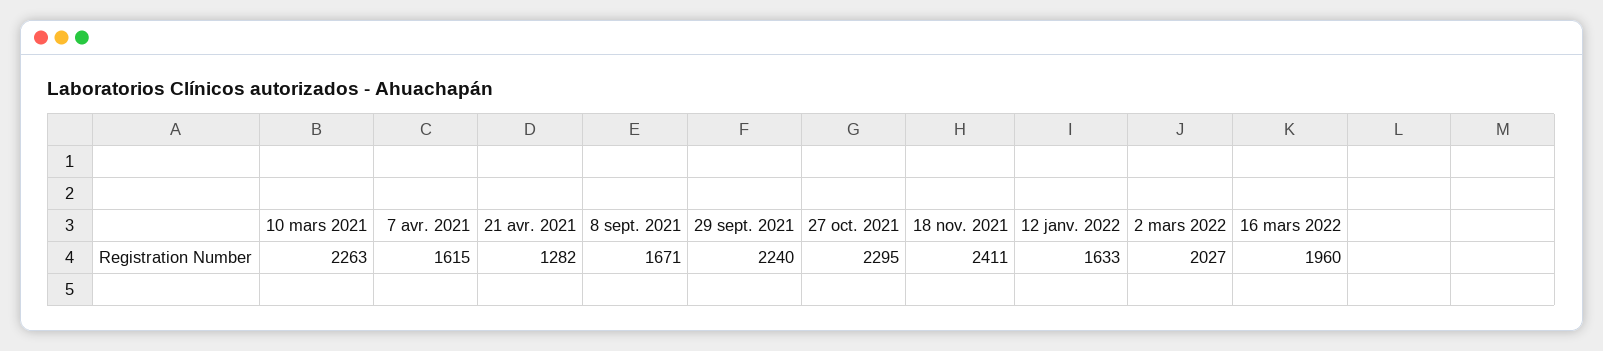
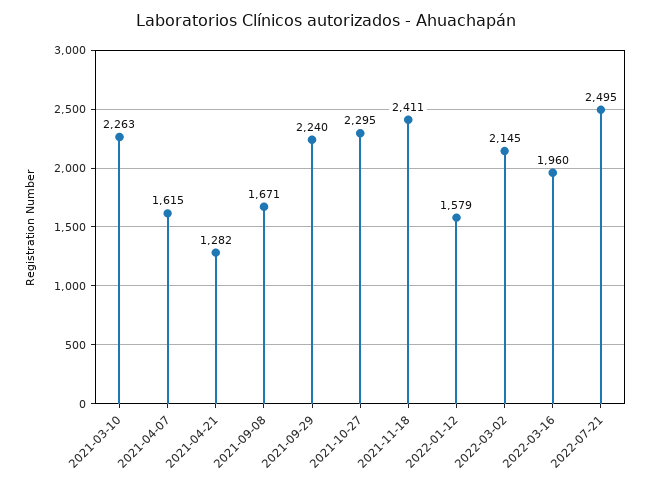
12 janv. 2022: 1633 -> 1579
2 mars 2022: 2027 -> 2145
2022-07-21: none -> 2495

